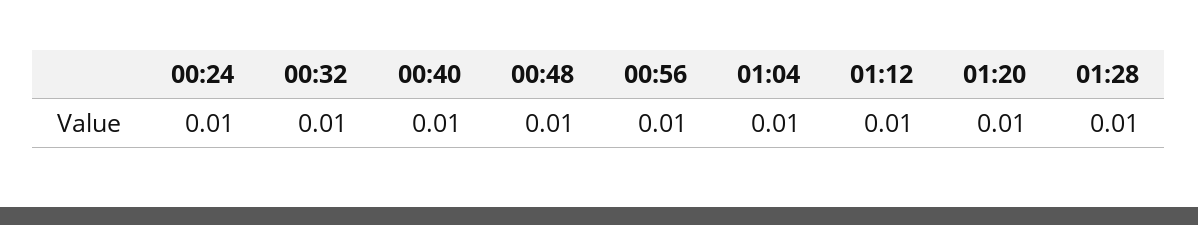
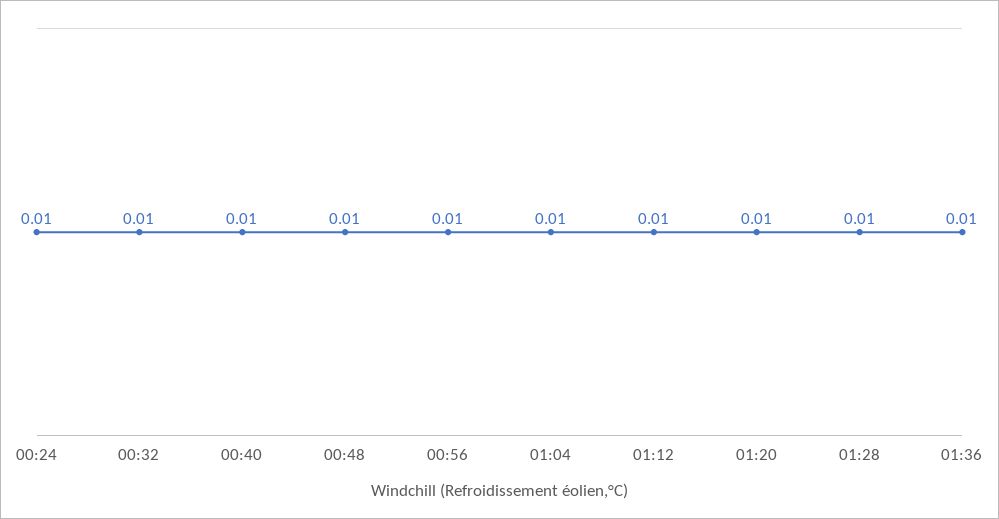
01:36: none -> 0.01

